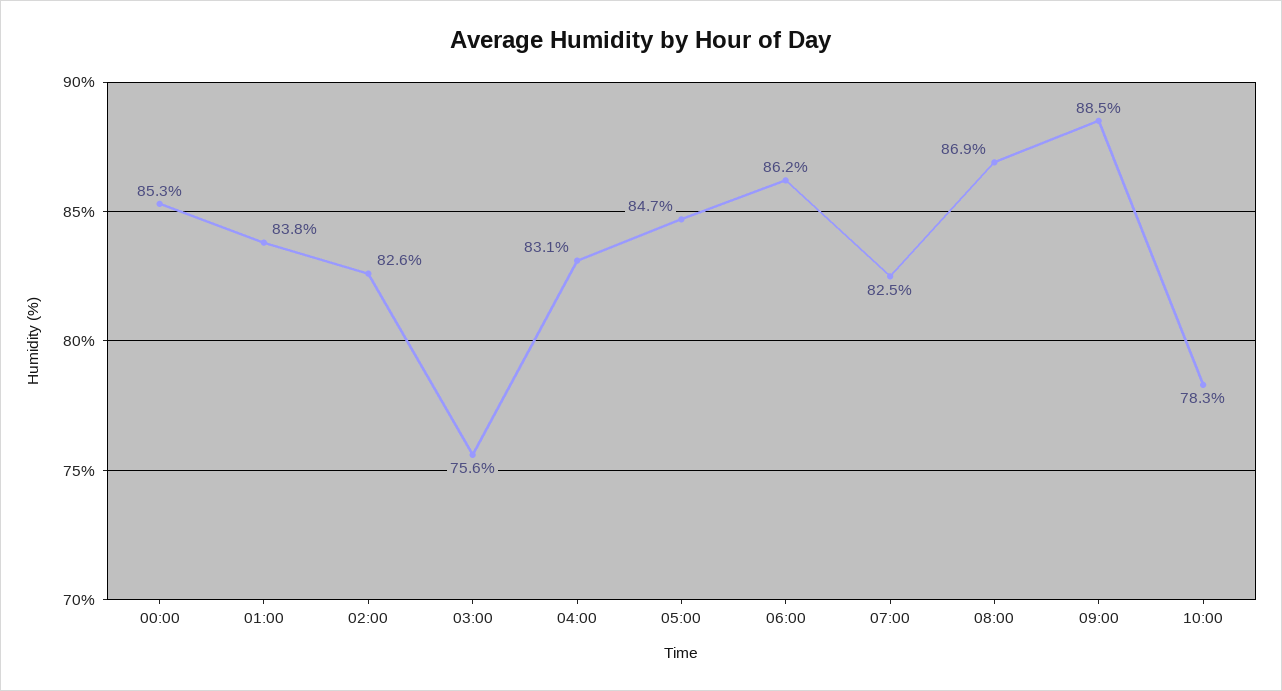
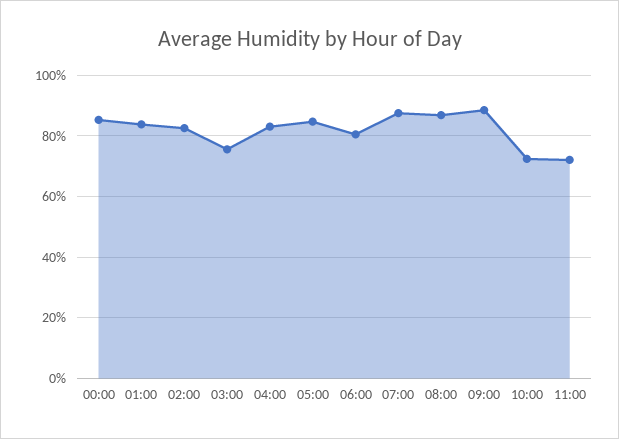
06:00: 86.2 -> 80
07:00: 82.5 -> 88
10:00: 78.3 -> 72
11:00: none -> 72

